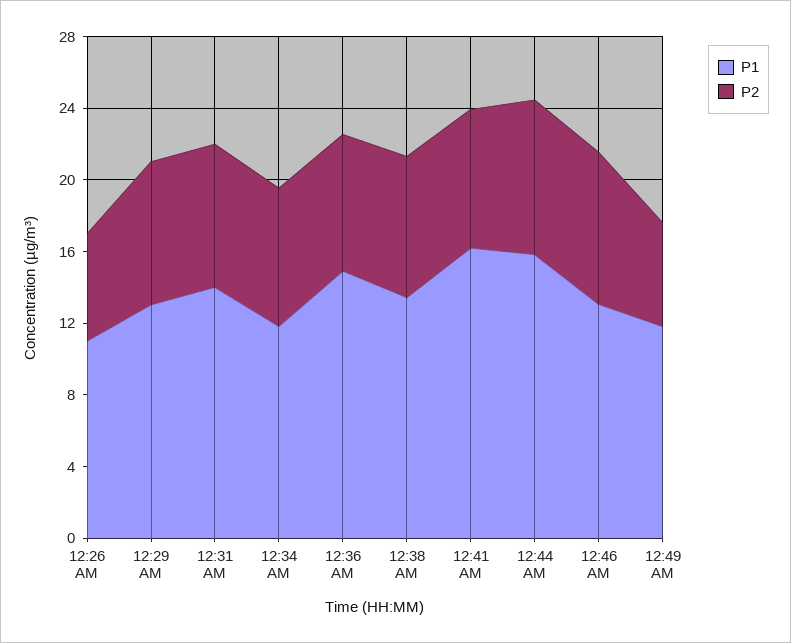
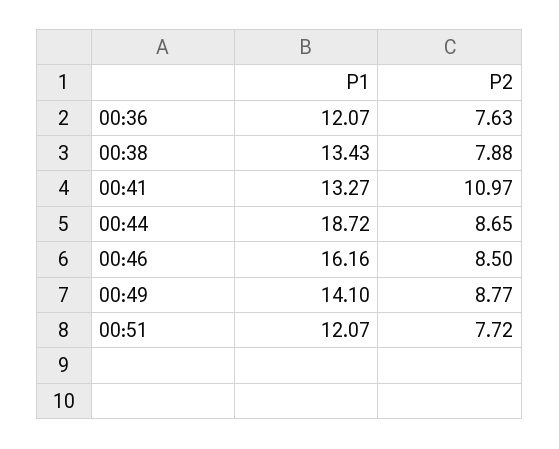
P1, 12:26 AM: 11 -> none
P2, 12:26 AM: 6 -> none
P1, 12:29 AM: 13 -> none
P2, 12:29 AM: 8 -> none
P1, 12:31 AM: 14 -> none
P2, 12:31 AM: 8 -> none
P1, 12:34 AM: 12 -> none
P2, 12:34 AM: 8 -> none
P1, 12:36 AM: 15 -> 12.07
P1, 12:41 AM: 16 -> 13.27
P2, 12:41 AM: 8 -> 10.97
P1, 12:44 AM: 16 -> 18.72
P1, 12:46 AM: 13 -> 16.16
P1, 12:49 AM: 12 -> 14.1
P2, 12:49 AM: 6 -> 8.77
P1, 00:51: none -> 12.07
P2, 00:51: none -> 7.72

